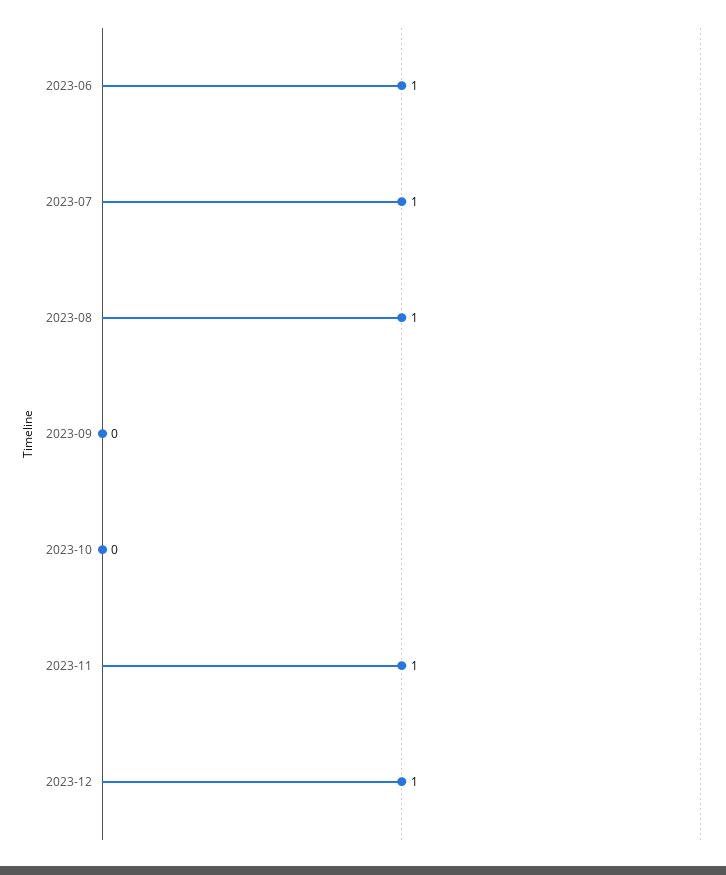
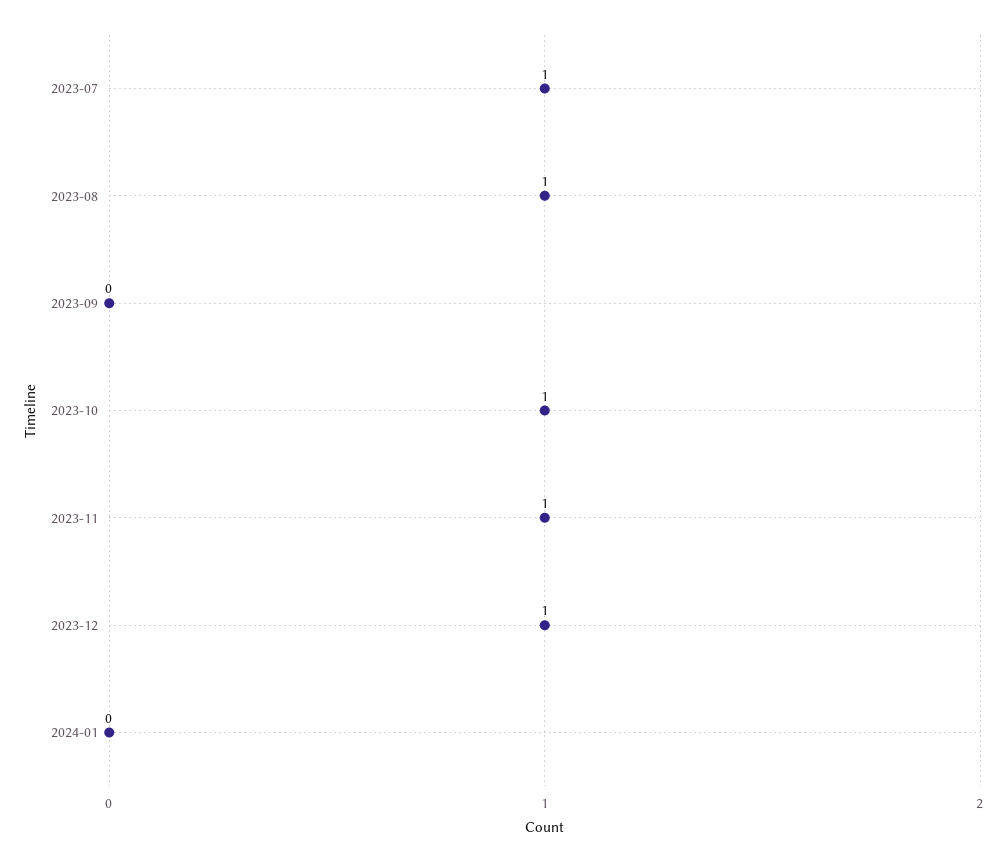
2023-06: 1 -> none
2023-10: 0 -> 1
2024-01: none -> 0

